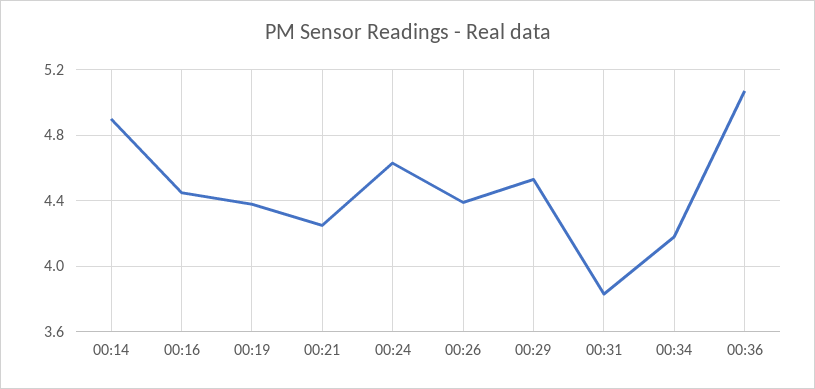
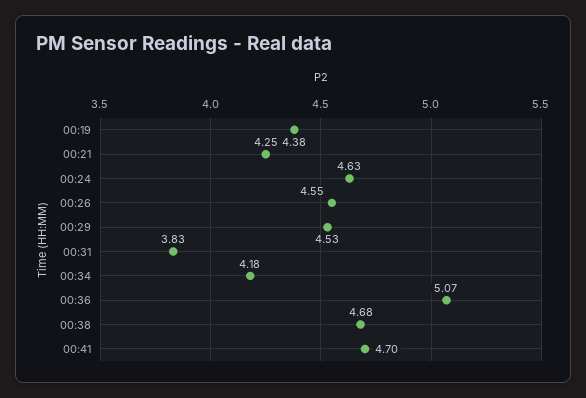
00:14: 4.9 -> none
00:16: 4.45 -> none
00:26: 4.4 -> 4.55
00:38: none -> 4.68
00:41: none -> 4.7

